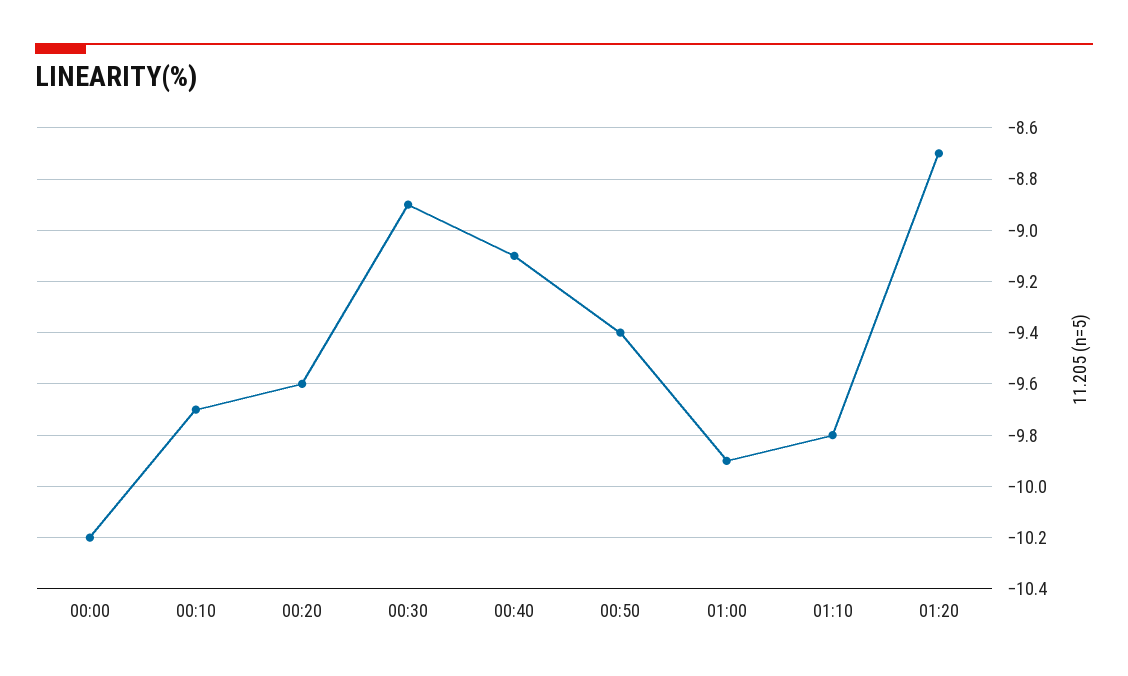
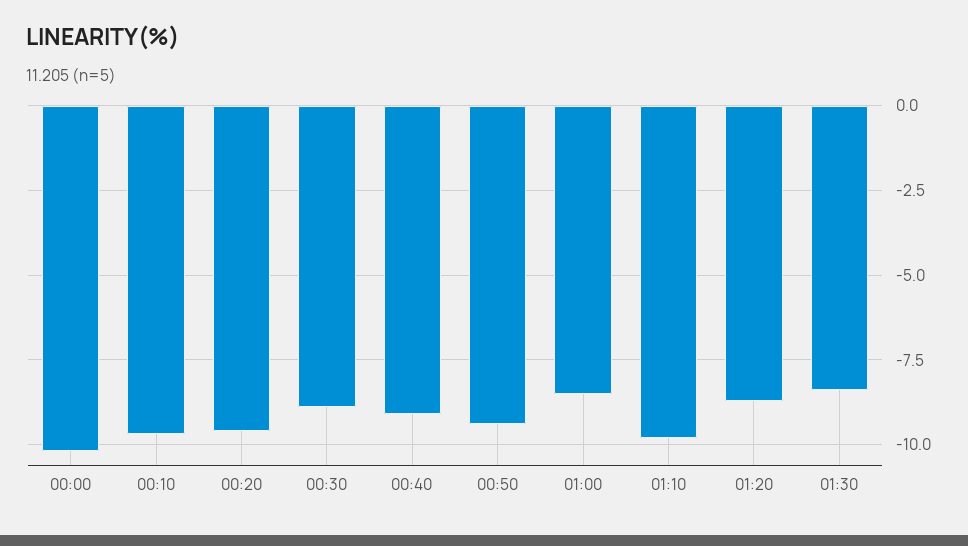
01:00: -9.9 -> -8.5
01:30: none -> -8.5

